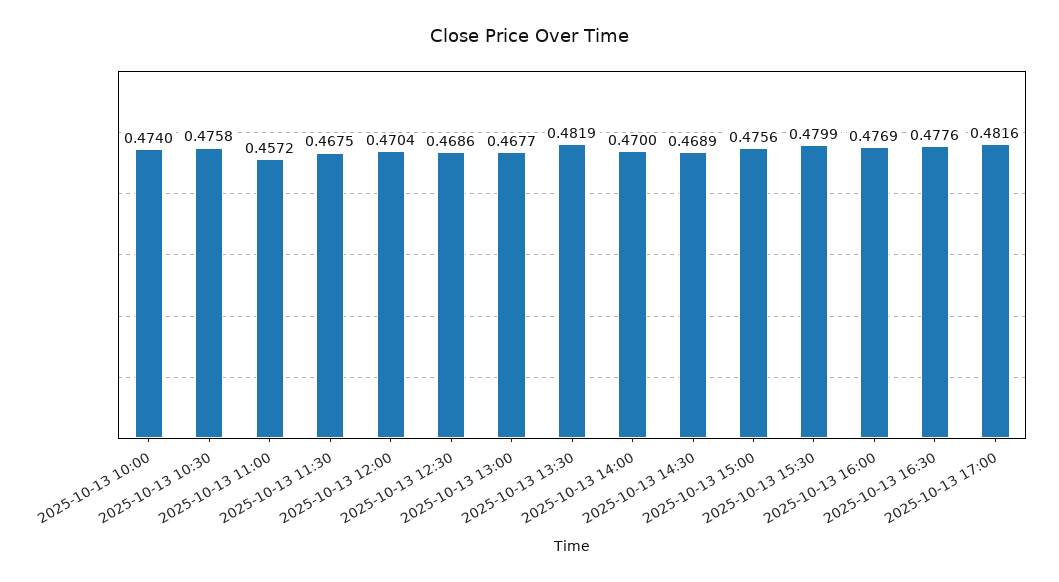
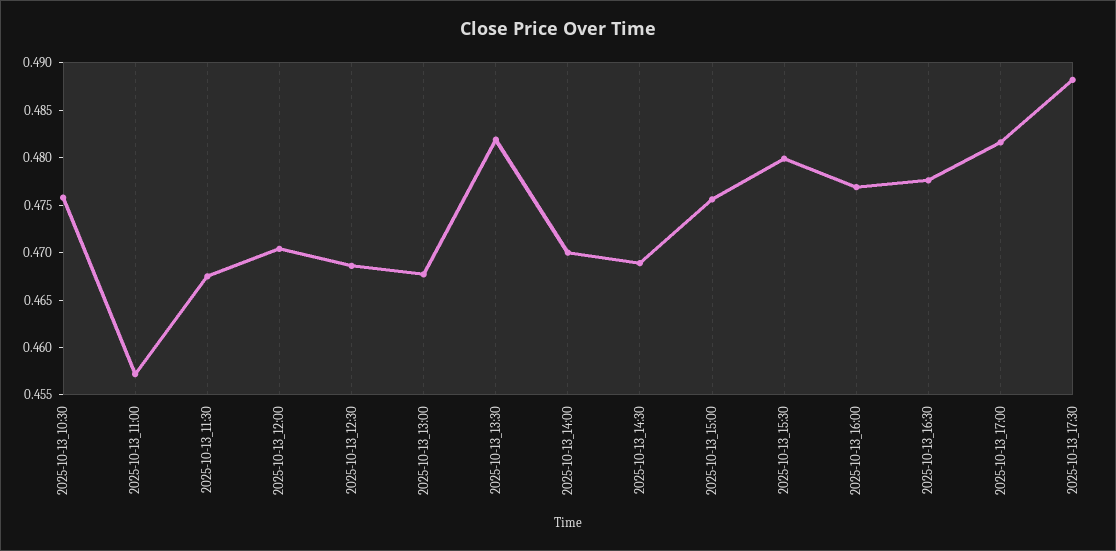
2025-10-13 10:00: 0.474 -> none
2025-10-13_17:30: none -> 0.488

